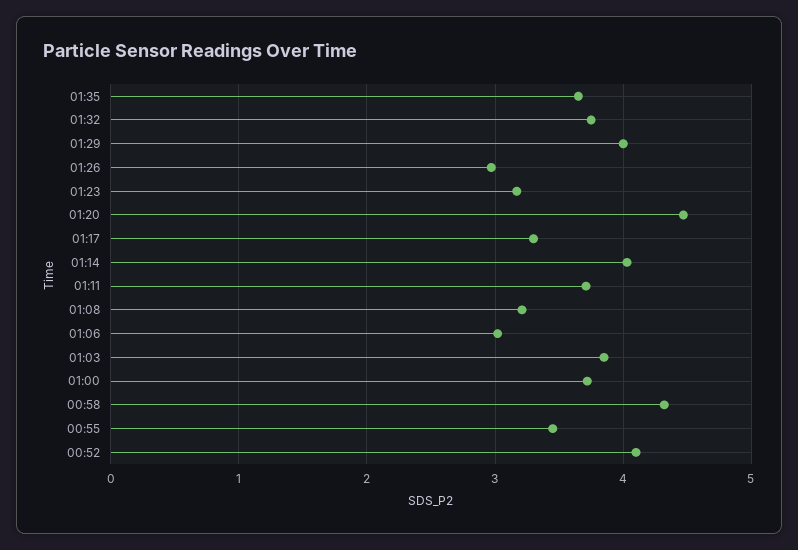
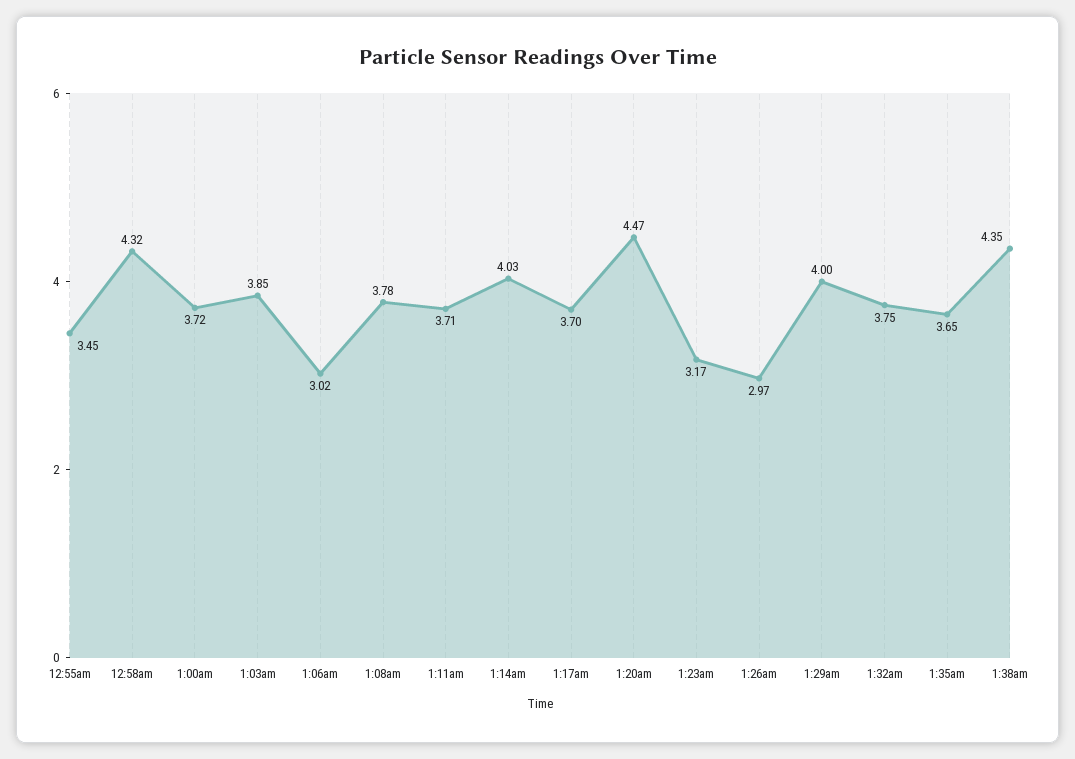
01:17: 3.3 -> 3.7
01:08: 3.2 -> 3.78
00:52: 4.1 -> none
1:38am: none -> 4.35

